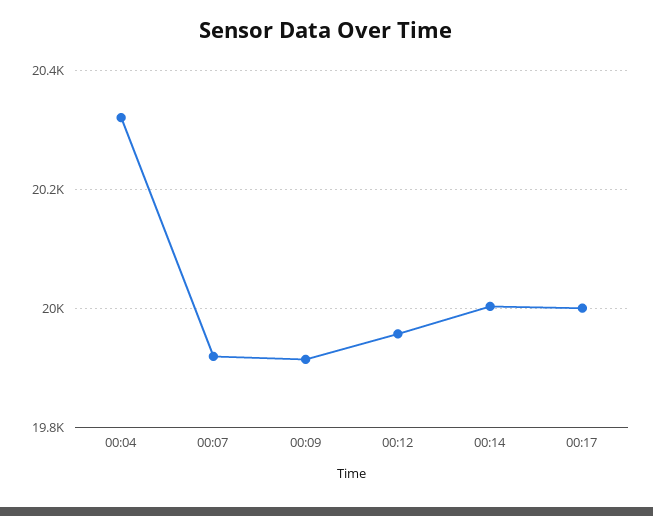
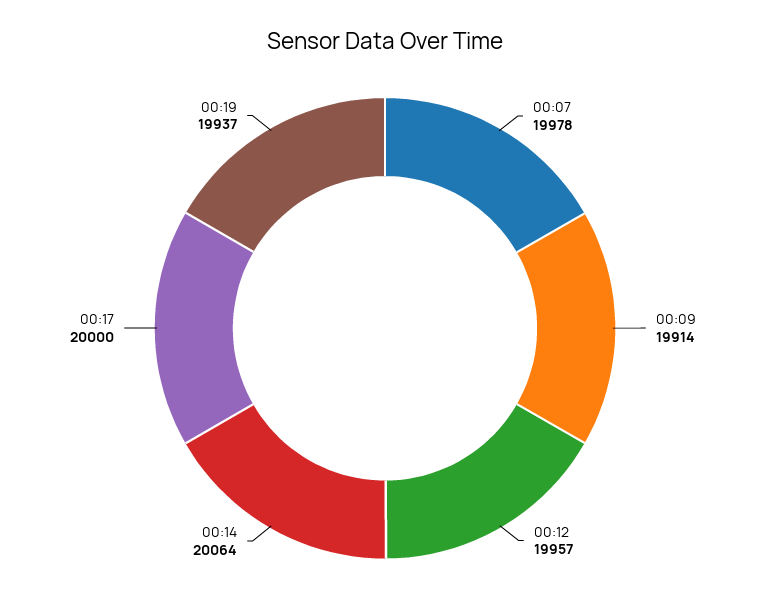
00:04: 20320 -> none
00:07: 19920 -> 19978
00:14: 20000 -> 20064
00:19: none -> 19937

